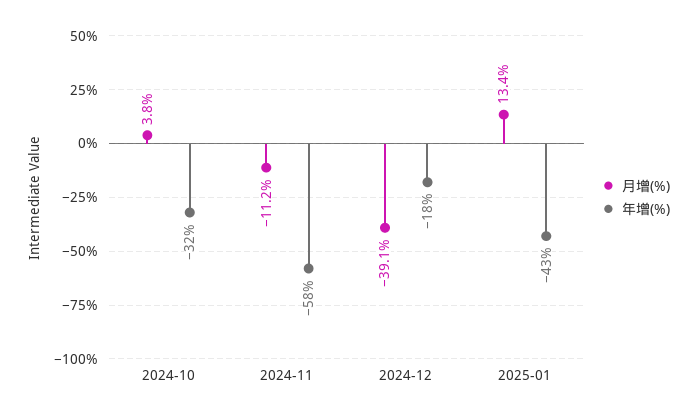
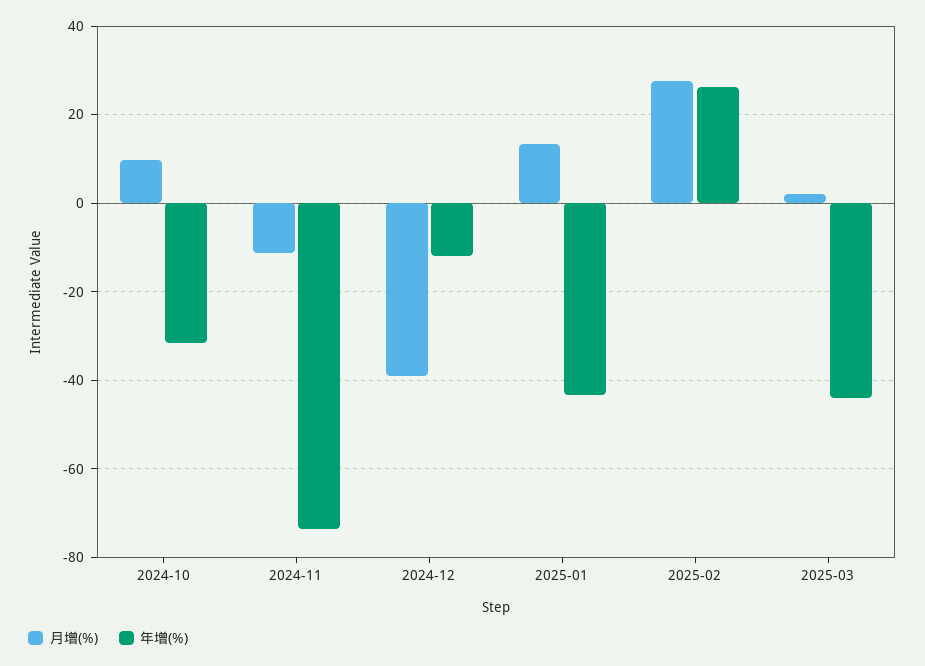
月增(%), 2024-10: 3.8 -> 10
年增(%), 2024-11: -58 -> -74
年增(%), 2024-12: -18 -> -12
月增(%), 2025-02: none -> 28
年增(%), 2025-02: none -> 26
月增(%), 2025-03: none -> 2
年增(%), 2025-03: none -> -44

